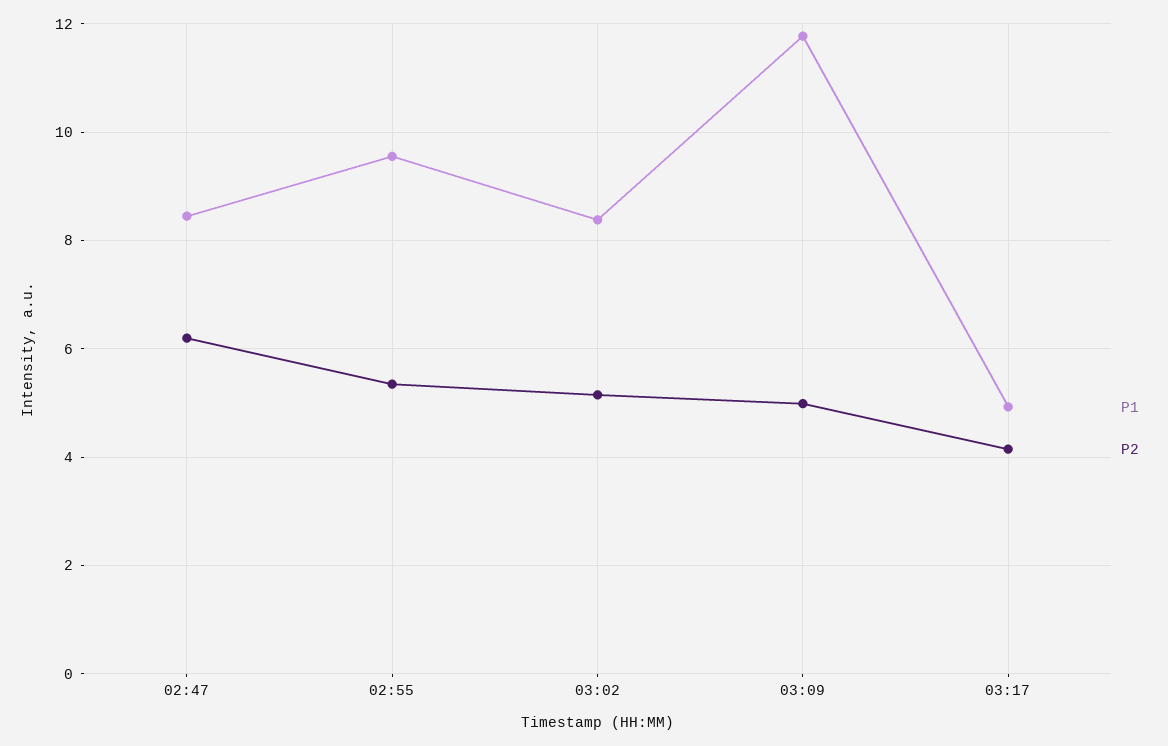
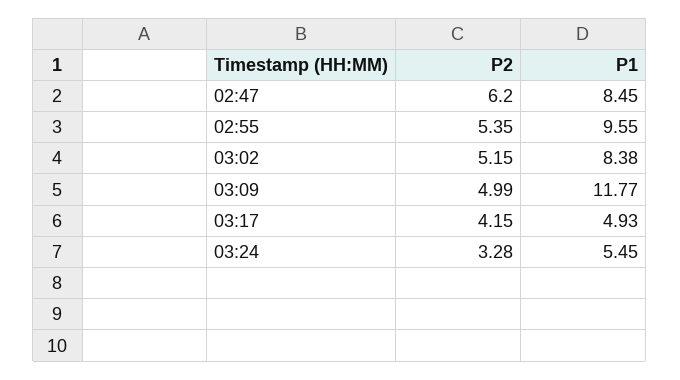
P2, 03:24: none -> 3.28
P1, 03:24: none -> 5.45

